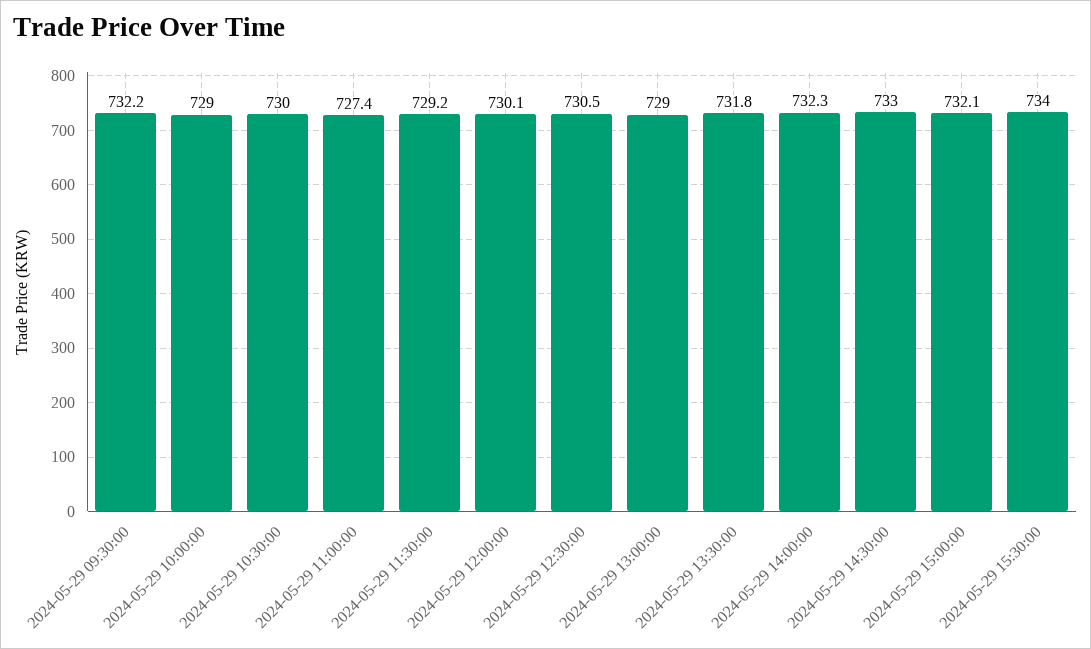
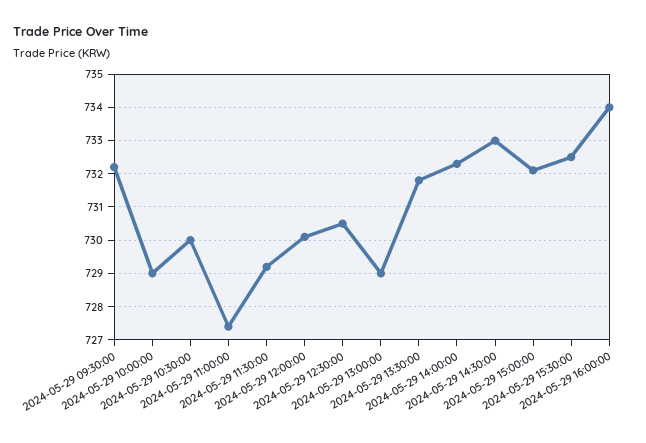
2024-05-29 15:30:00: 734 -> 732.5
2024-05-29 16:00:00: none -> 734

